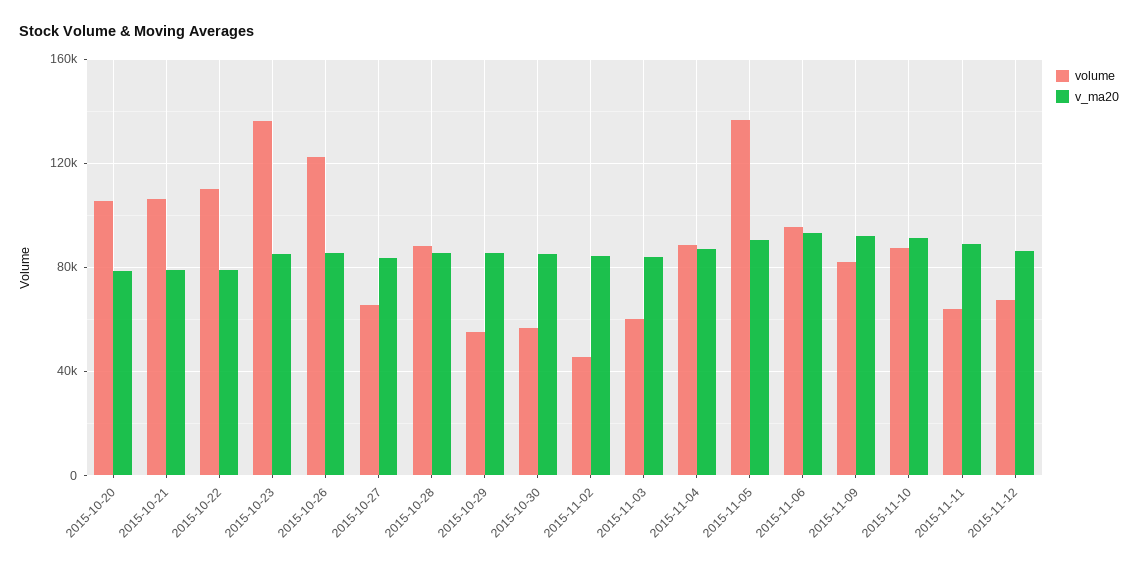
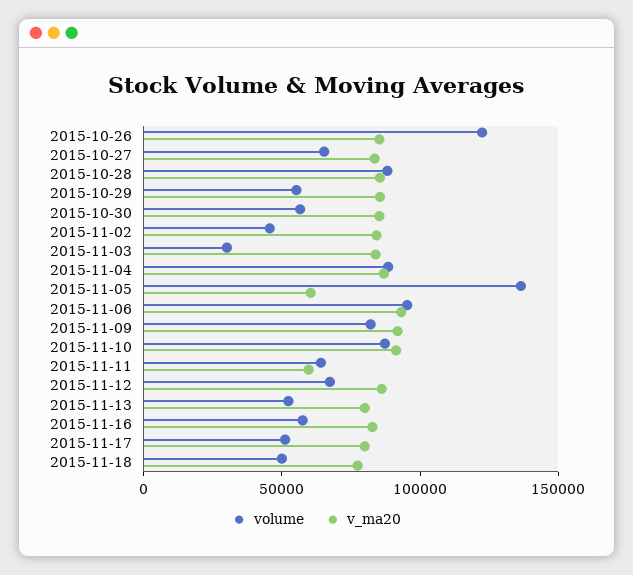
volume, 2015-10-20: 105000 -> none
v_ma20, 2015-10-20: 80000 -> none
volume, 2015-10-21: 105000 -> none
v_ma20, 2015-10-21: 80000 -> none
volume, 2015-10-22: 110000 -> none
v_ma20, 2015-10-22: 80000 -> none
volume, 2015-10-23: 135000 -> none
v_ma20, 2015-10-23: 85000 -> none
volume, 2015-11-03: 60000 -> 30000
v_ma20, 2015-11-05: 90000 -> 60000
v_ma20, 2015-11-11: 90000 -> 60000
volume, 2015-11-13: none -> 50000
v_ma20, 2015-11-13: none -> 80000
volume, 2015-11-16: none -> 60000
v_ma20, 2015-11-16: none -> 80000
volume, 2015-11-17: none -> 50000
v_ma20, 2015-11-17: none -> 80000
volume, 2015-11-18: none -> 50000
v_ma20, 2015-11-18: none -> 80000

